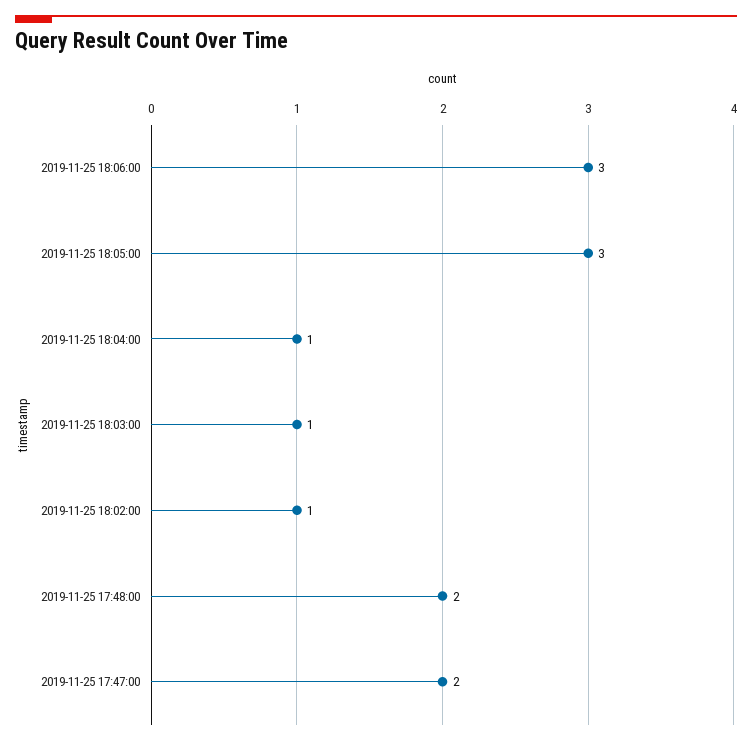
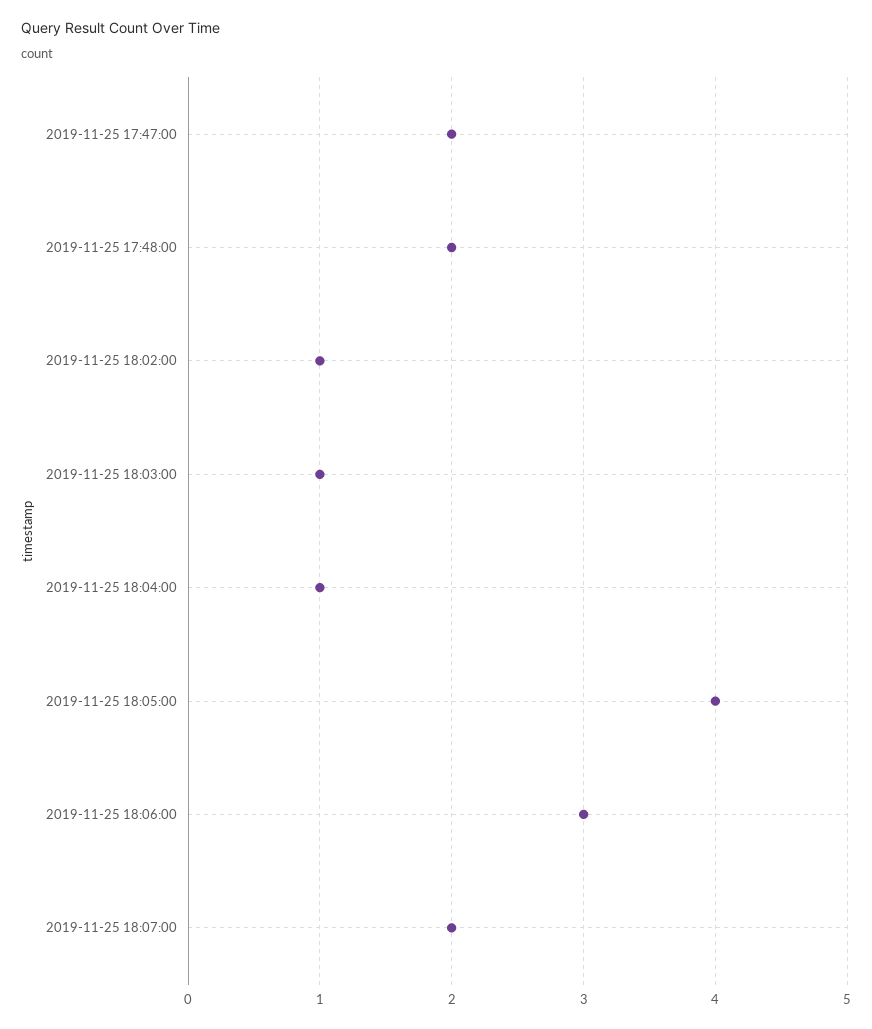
2019-11-25 18:05:00: 3 -> 4
2019-11-25 18:07:00: none -> 2

